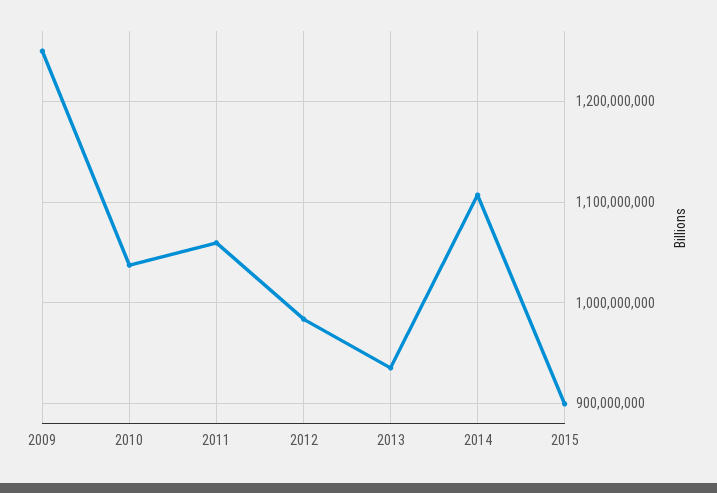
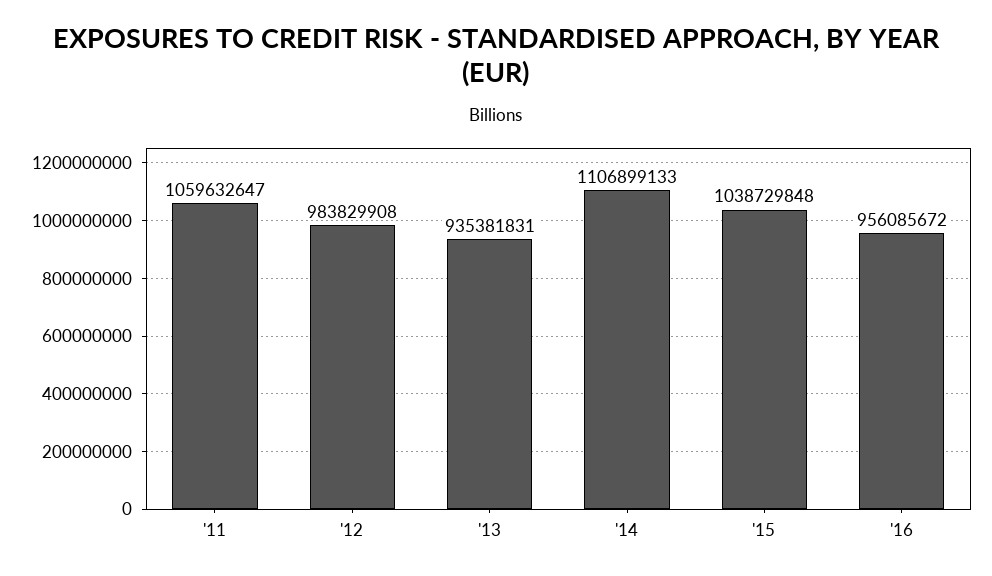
2009: 1250000000 -> none
2010: 1040000000 -> none
2015: 900000000 -> 1038729848
'16: none -> 956085672

